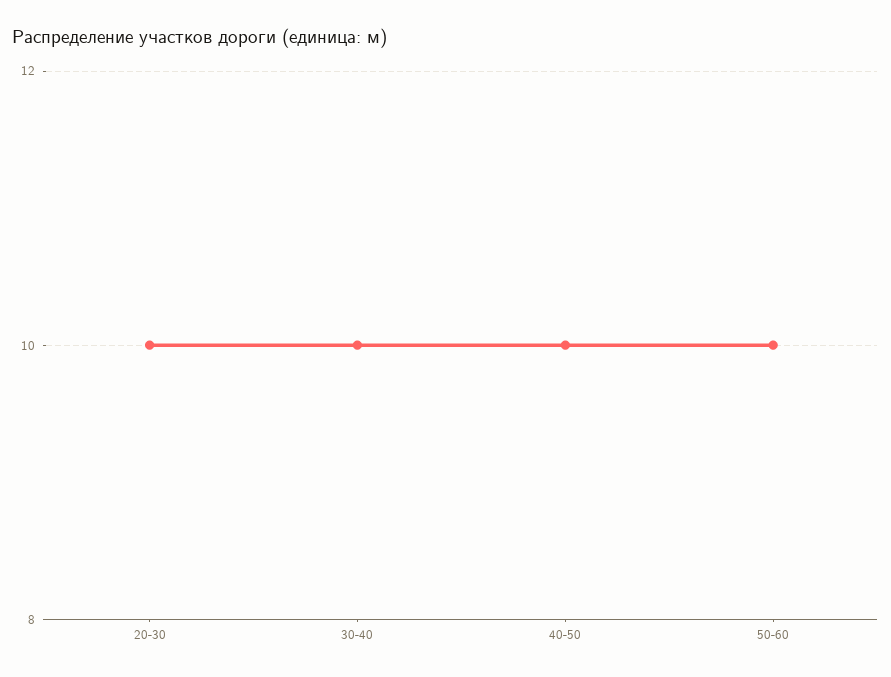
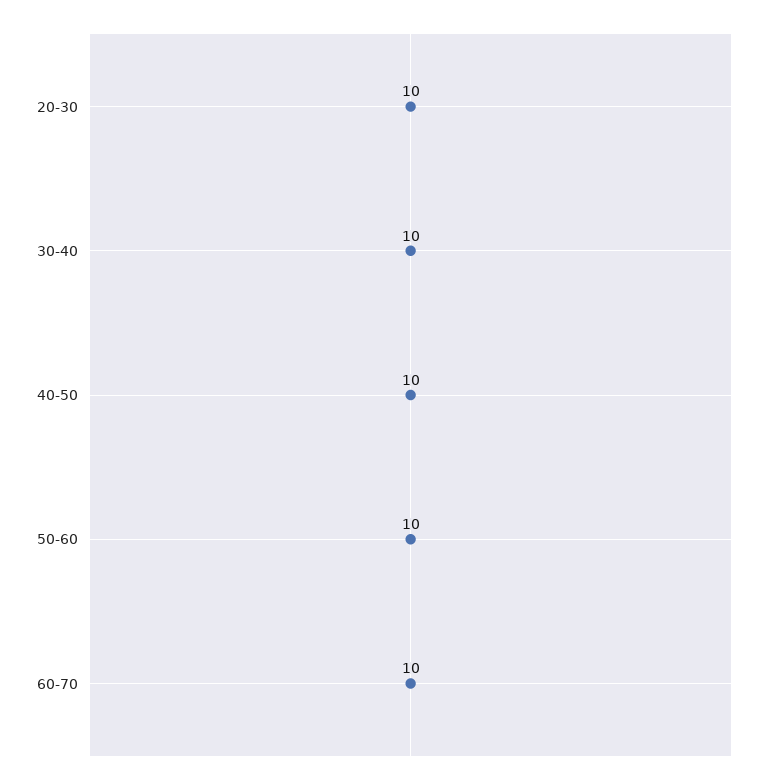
60-70: none -> 10

